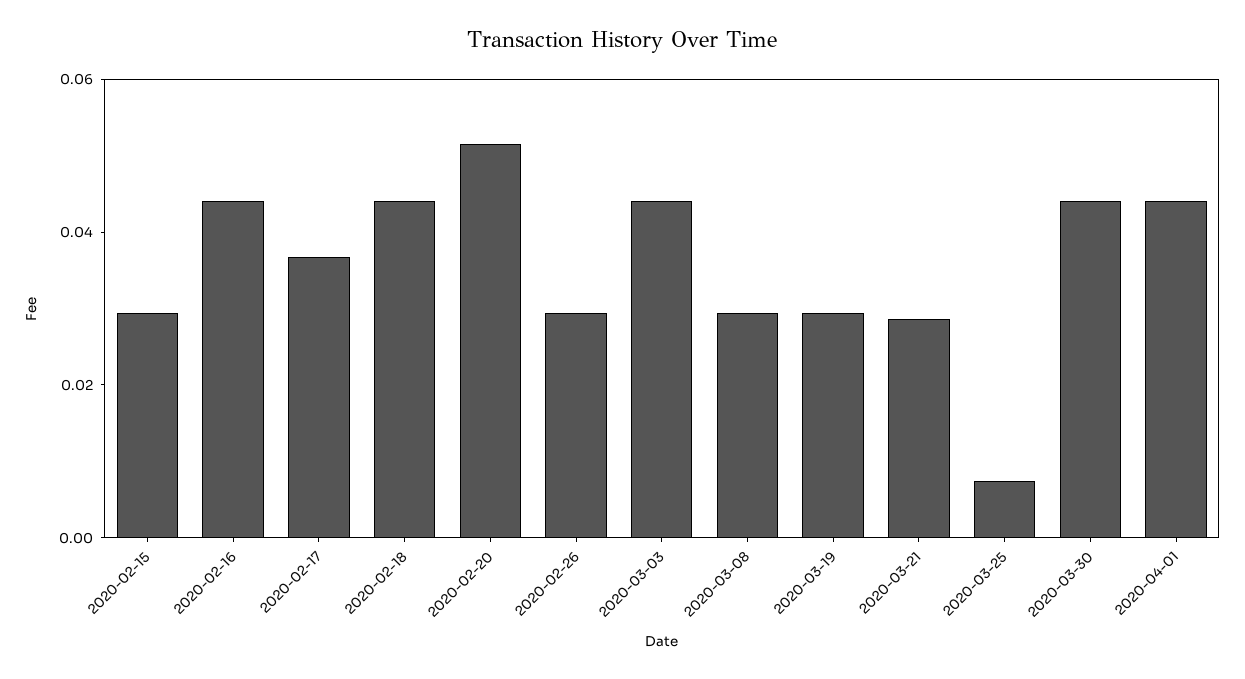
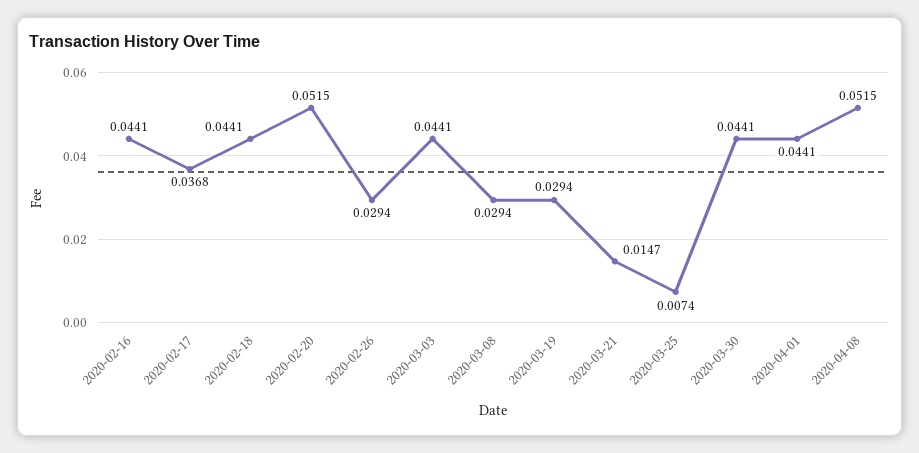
2020-02-15: 0.03 -> none
2020-03-21: 0.03 -> 0.0147
2020-04-08: none -> 0.0515

